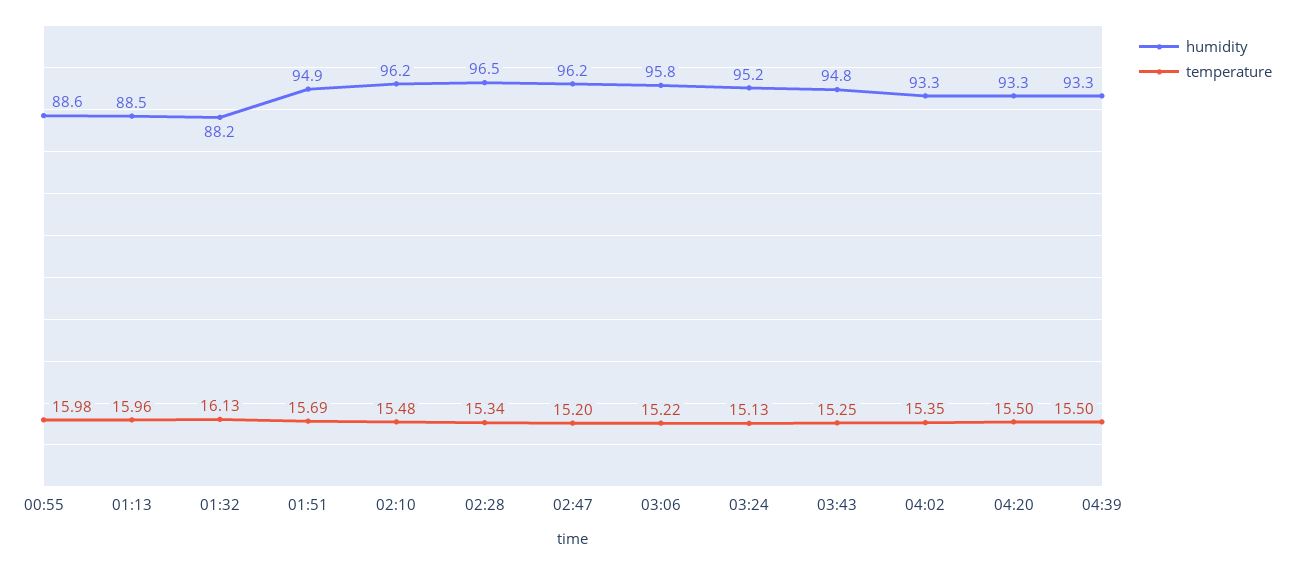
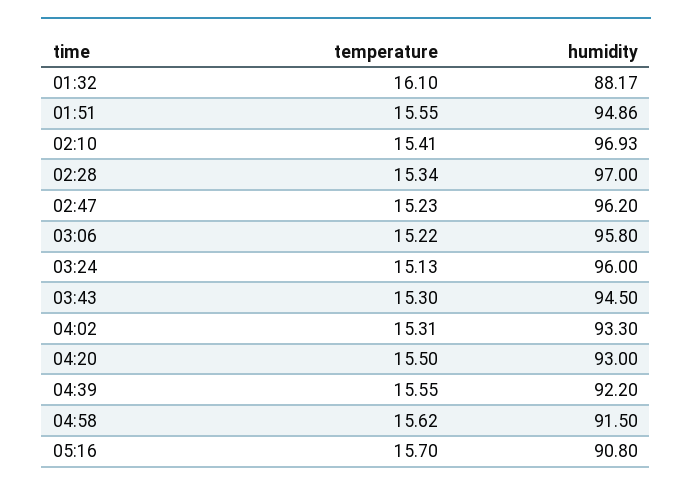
humidity, 00:55: 88.6 -> none
temperature, 00:55: 15.98 -> none
humidity, 01:13: 88.5 -> none
temperature, 01:13: 15.96 -> none
temperature, 01:32: 16.13 -> 16.1
temperature, 01:51: 15.69 -> 15.55
humidity, 02:10: 96.2 -> 96.93
temperature, 02:10: 15.48 -> 15.41
humidity, 02:28: 96.5 -> 97
temperature, 02:47: 15.2 -> 15.23
humidity, 03:24: 95.2 -> 96
humidity, 03:43: 94.8 -> 94.5
temperature, 03:43: 15.25 -> 15.3
temperature, 04:02: 15.35 -> 15.31
humidity, 04:20: 93.3 -> 93
humidity, 04:39: 93.3 -> 92.2
temperature, 04:39: 15.5 -> 15.55
temperature, 04:58: none -> 15.62
humidity, 04:58: none -> 91.5
temperature, 05:16: none -> 15.7
humidity, 05:16: none -> 90.8

